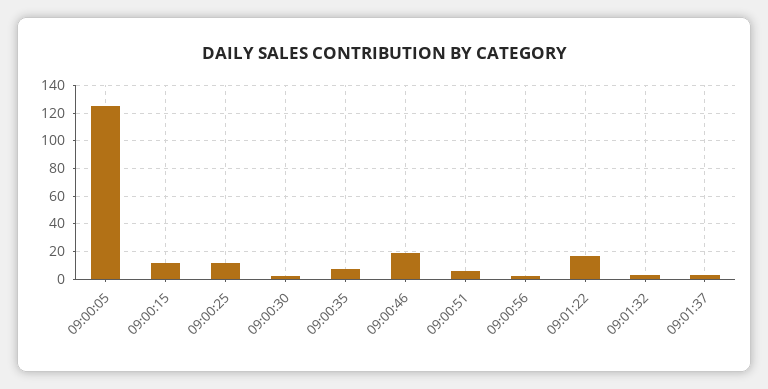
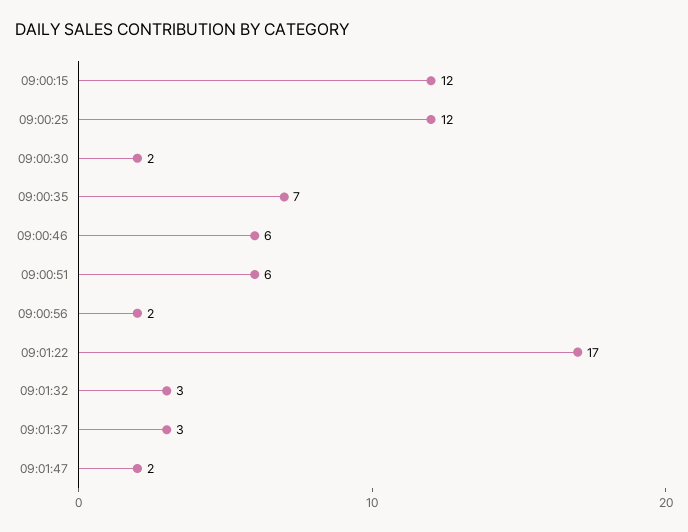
09:00:05: 125 -> none
09:00:46: 20 -> 6
09:01:47: none -> 2

